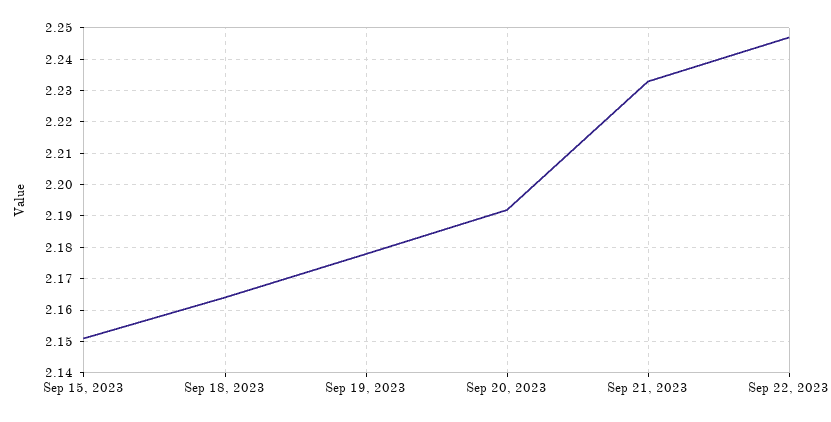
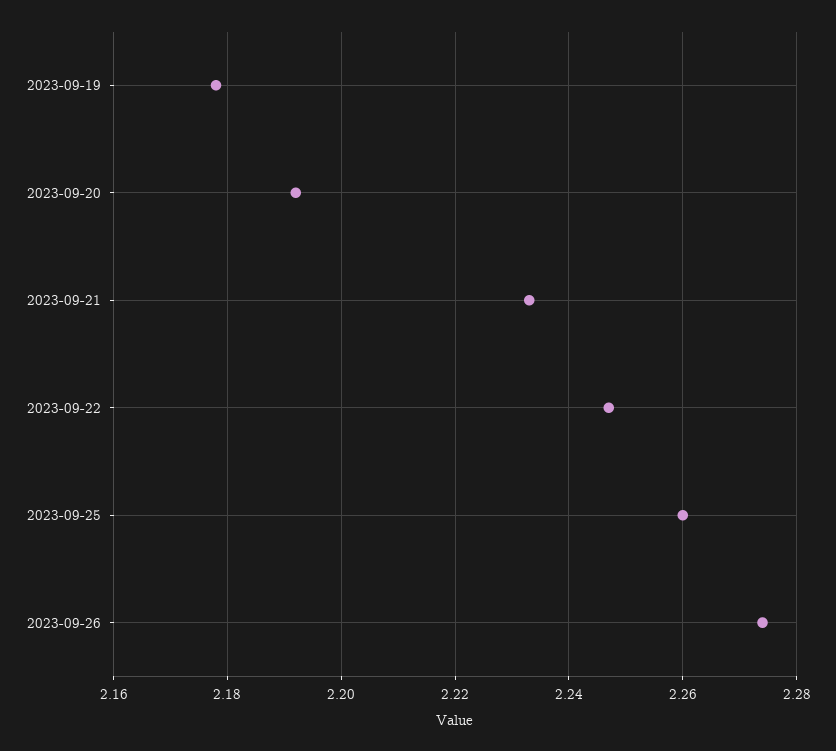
Sep 15, 2023: 2.15 -> none
Sep 18, 2023: 2.165 -> none
2023-09-25: none -> 2.26
2023-09-26: none -> 2.275

